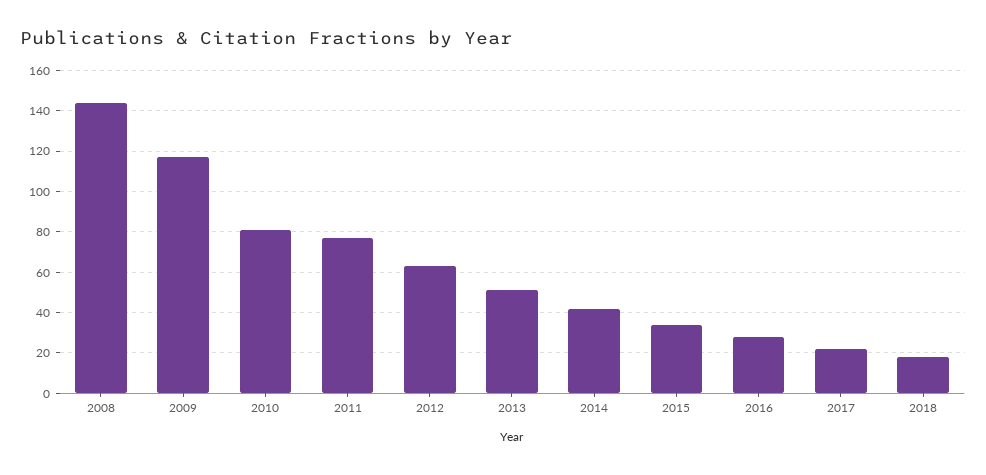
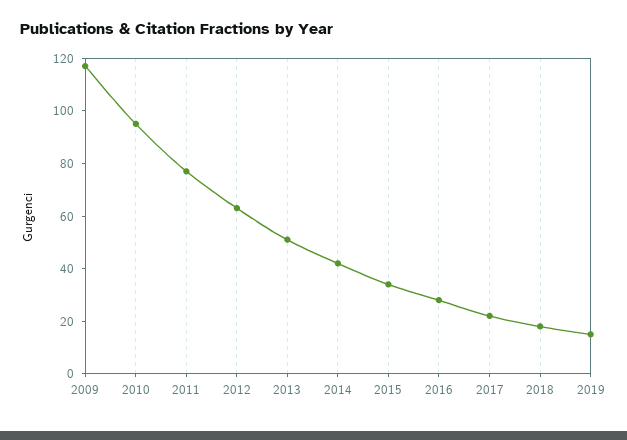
2008: 145 -> none
2010: 80 -> 95
2019: none -> 15

